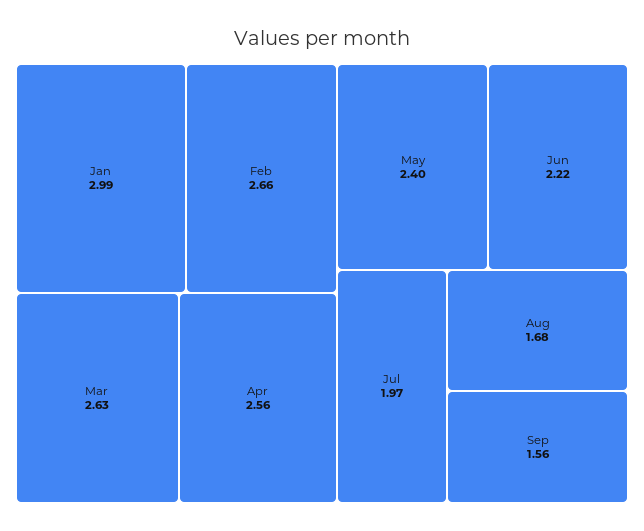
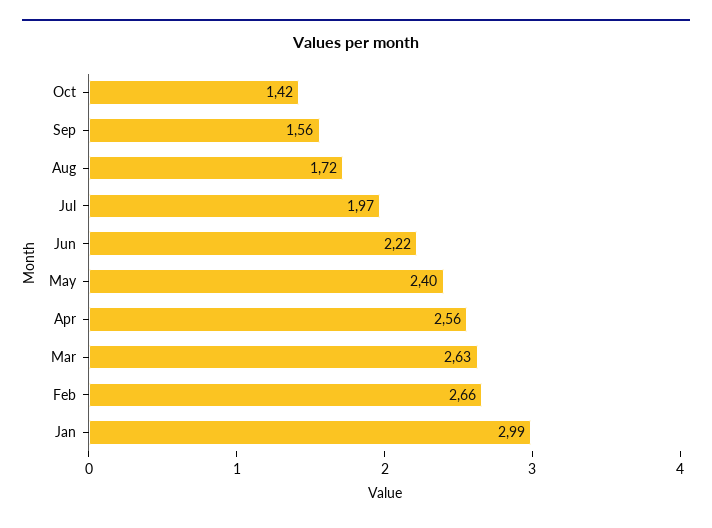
Aug: 1.68 -> 1.72
Oct: none -> 1.42

